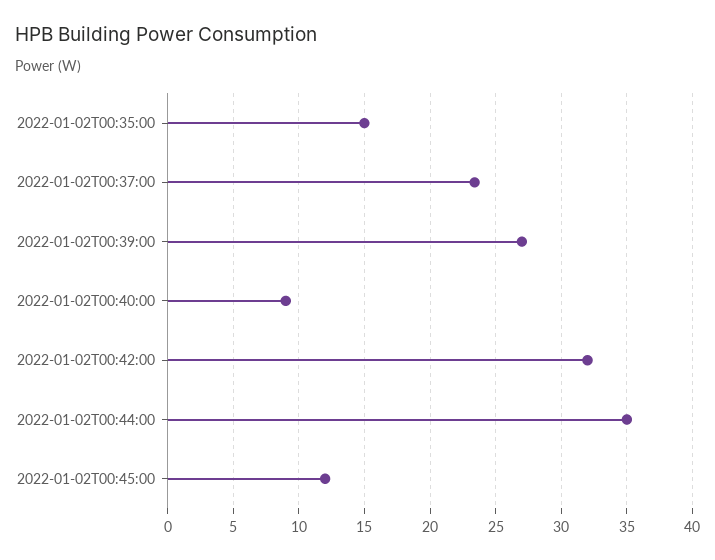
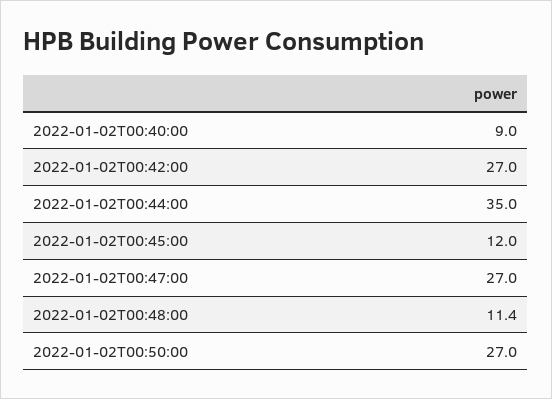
2022-01-02T00:35:00: 15 -> none
2022-01-02T00:37:00: 23.5 -> none
2022-01-02T00:39:00: 27 -> none
2022-01-02T00:42:00: 32 -> 27
2022-01-02T00:47:00: none -> 27
2022-01-02T00:48:00: none -> 11.4
2022-01-02T00:50:00: none -> 27

